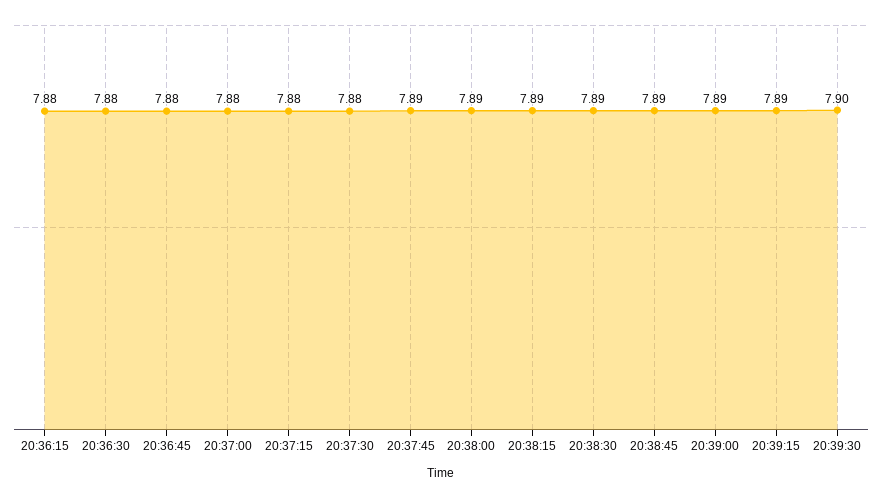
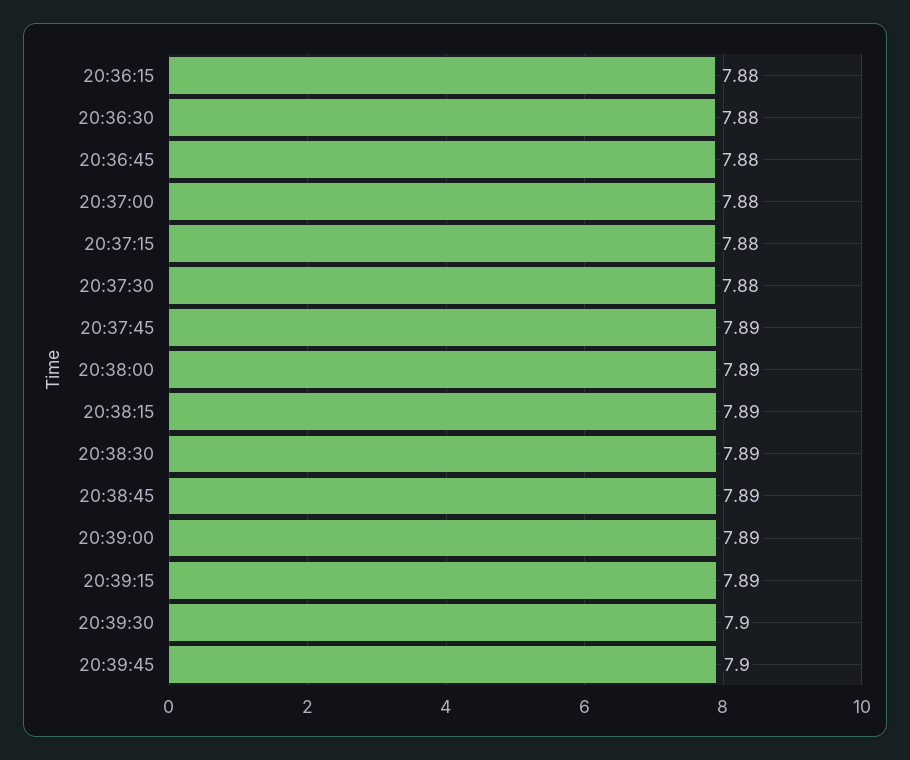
20:39:45: none -> 7.9

